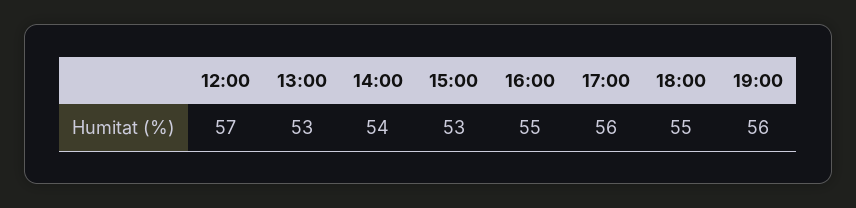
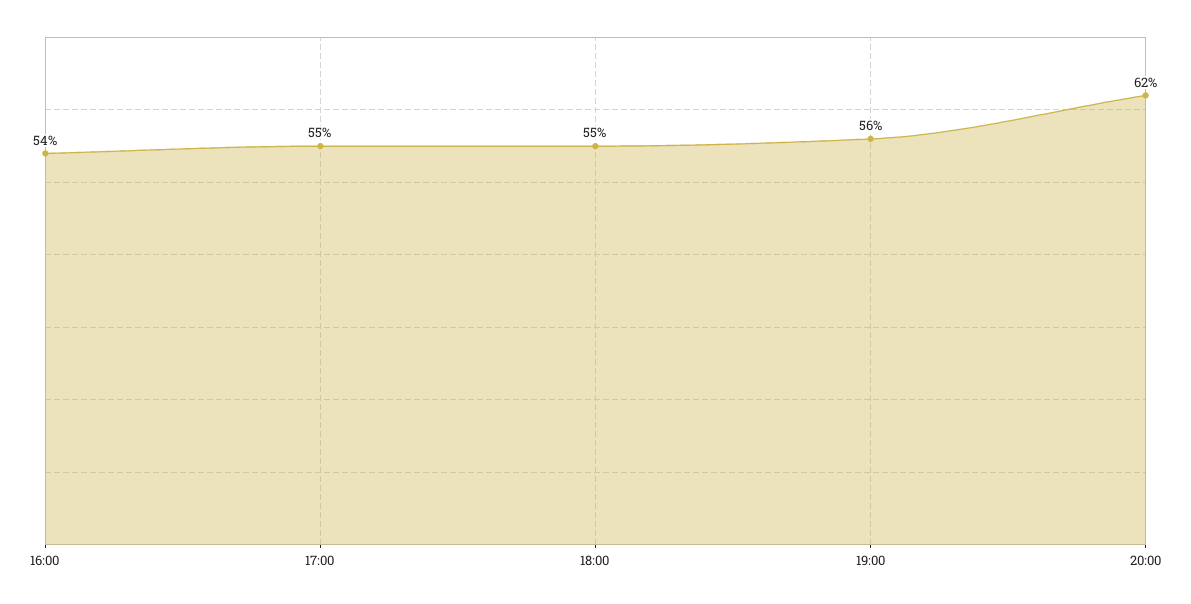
12:00: 57 -> none
13:00: 53 -> none
14:00: 54 -> none
15:00: 53 -> none
16:00: 55 -> 54
17:00: 56 -> 55
20:00: none -> 62

